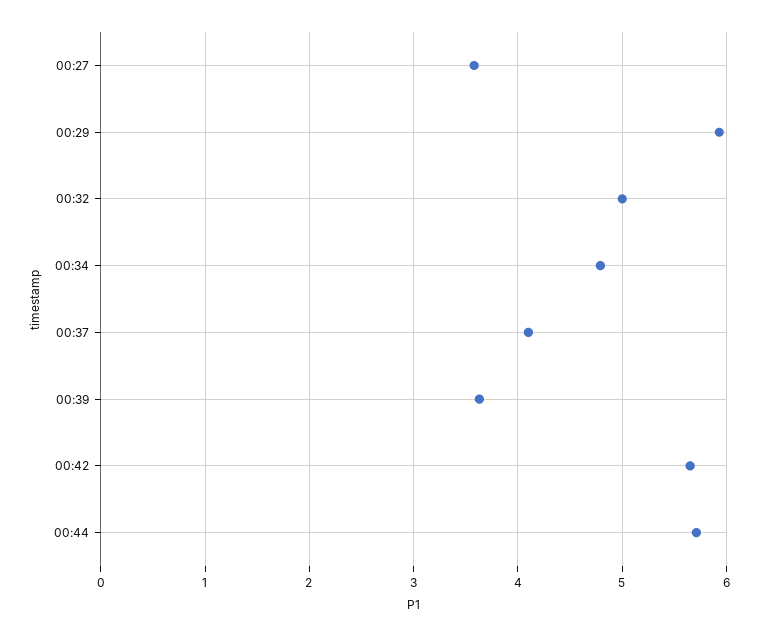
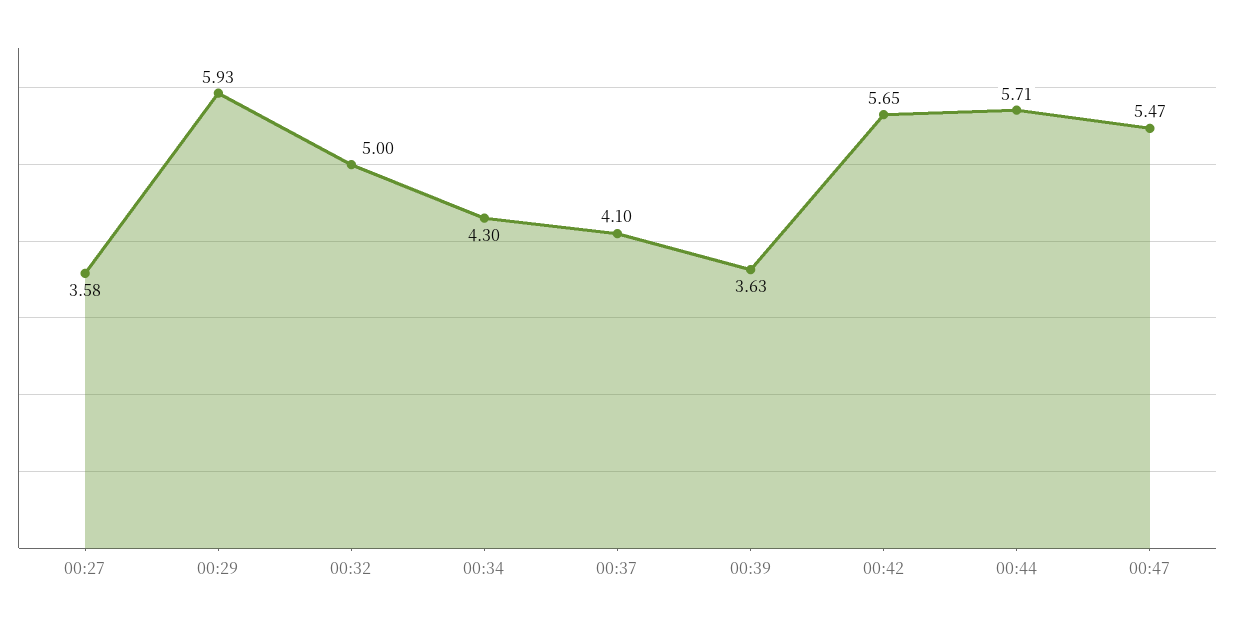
00:34: 4.8 -> 4.3
00:47: none -> 5.47

